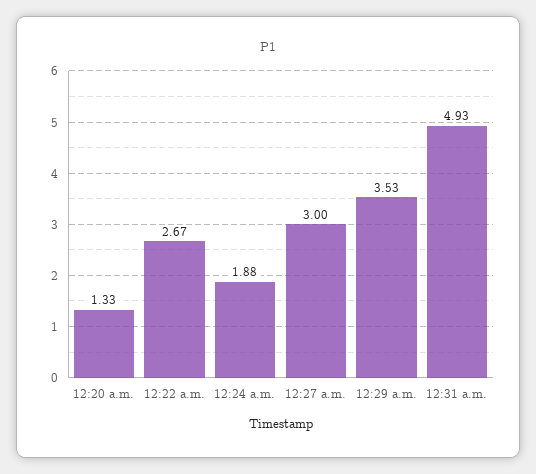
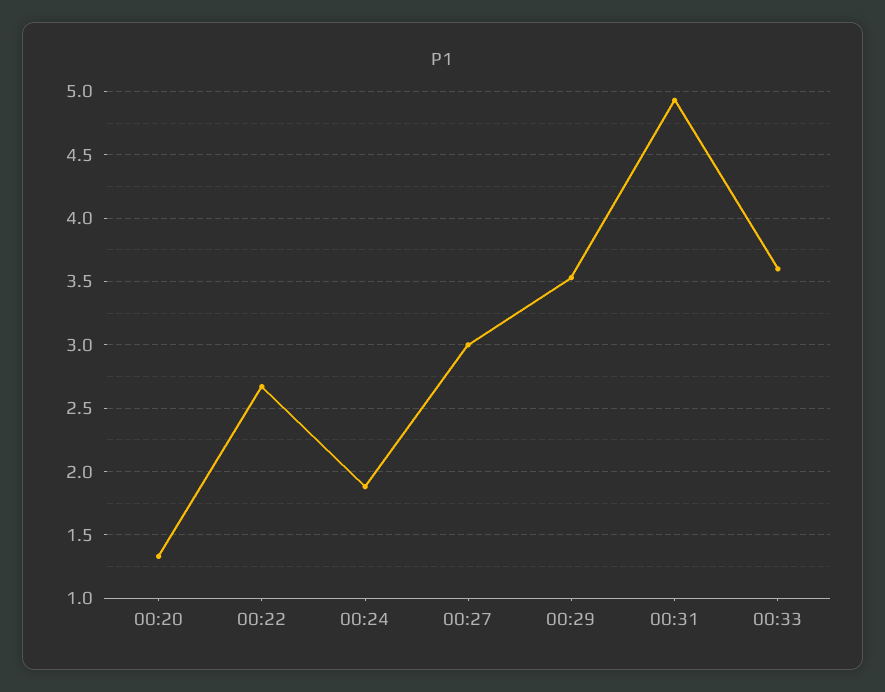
00:33: none -> 3.6

